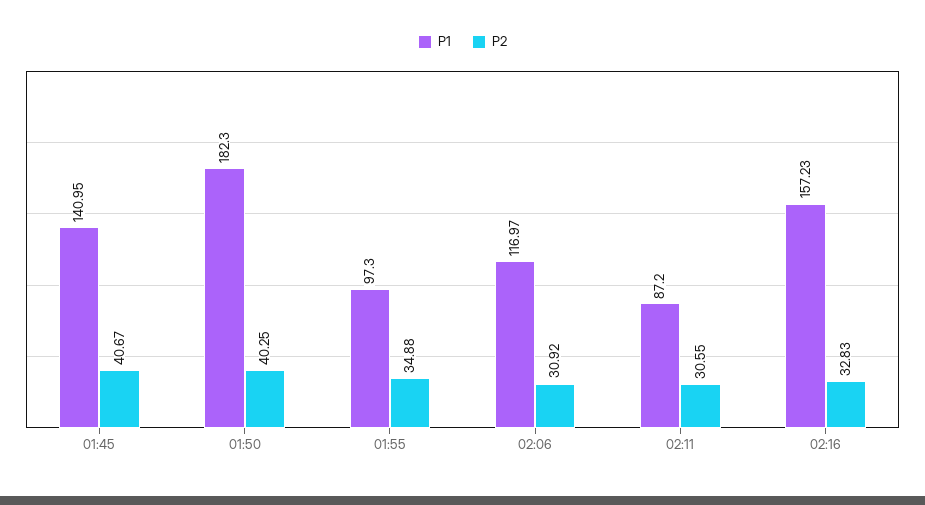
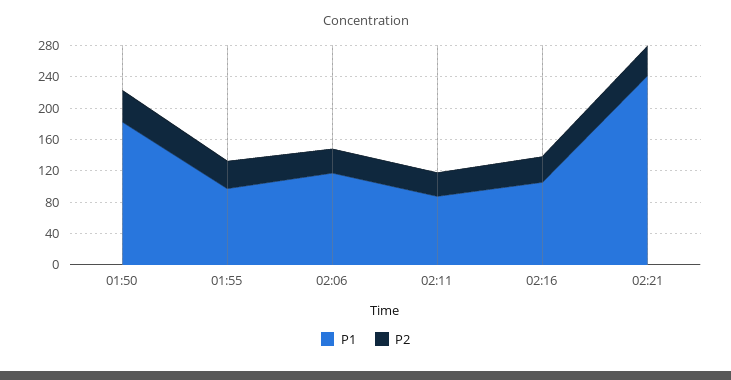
P1, 01:45: 140.95 -> none
P2, 01:45: 40.67 -> none
P1, 02:16: 157.23 -> 100
P1, 02:21: none -> 240
P2, 02:21: none -> 40

